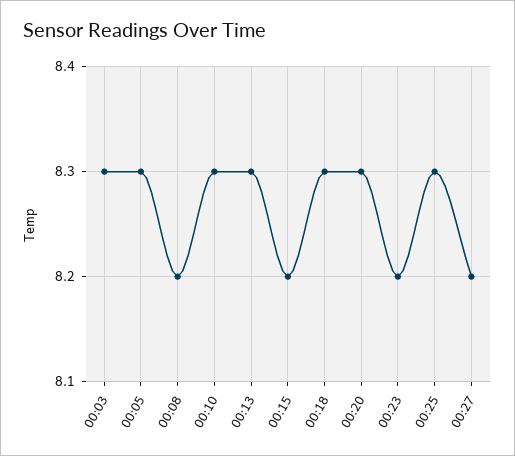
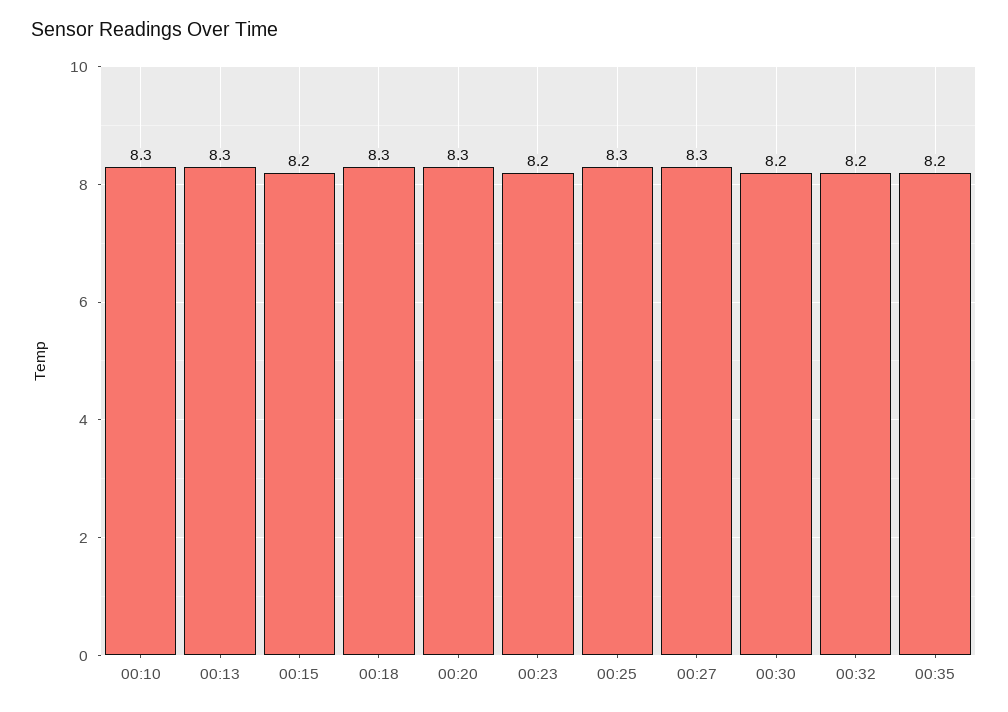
00:03: 8.3 -> none
00:05: 8.3 -> none
00:08: 8.2 -> none
00:27: 8.2 -> 8.3
00:30: none -> 8.2
00:32: none -> 8.2
00:35: none -> 8.2

